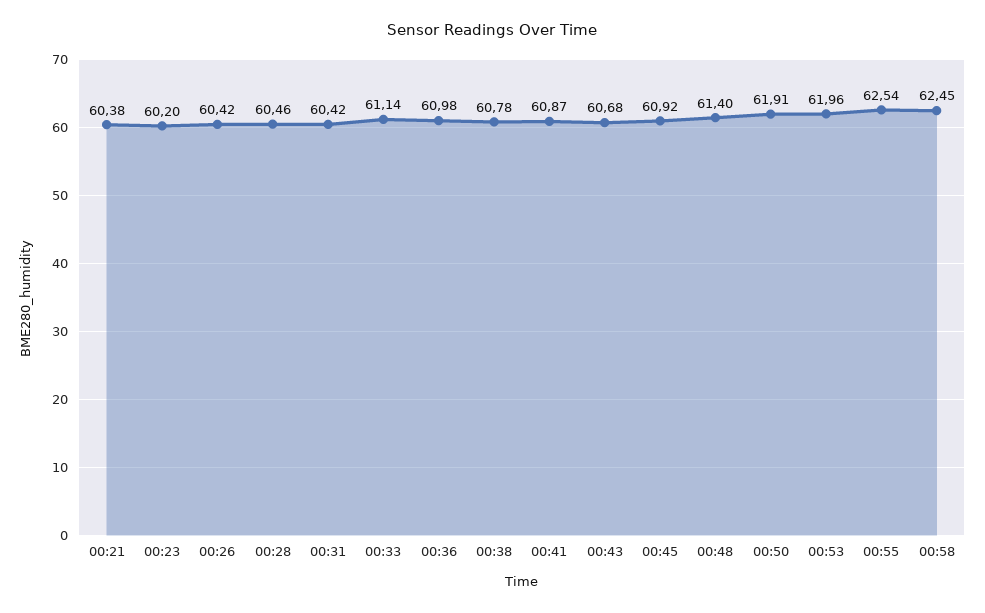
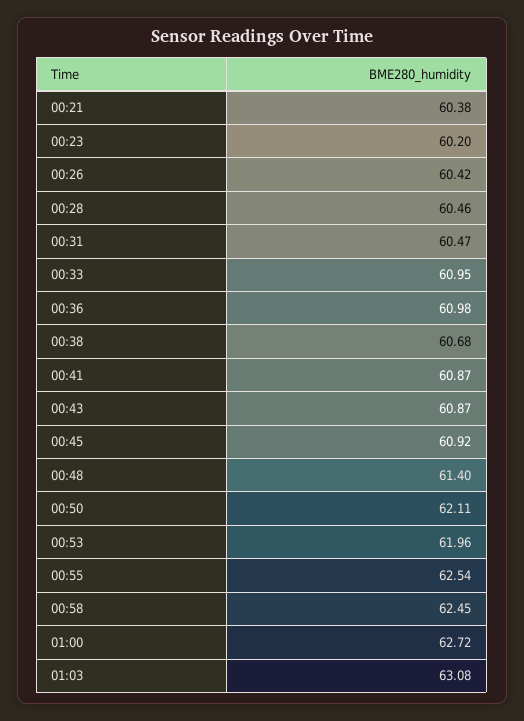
00:31: 60.42 -> 60.47
00:33: 61.14 -> 60.95
00:38: 60.78 -> 60.68
00:43: 60.68 -> 60.87
00:50: 61.91 -> 62.11
01:00: none -> 62.72
01:03: none -> 63.08

